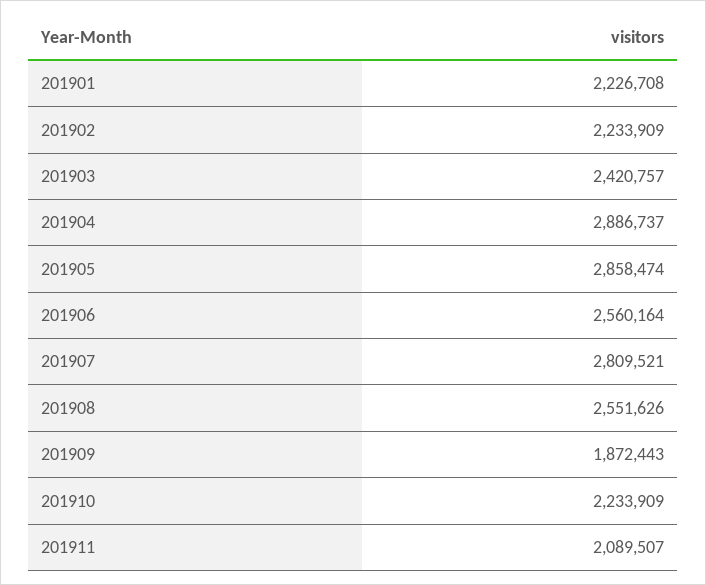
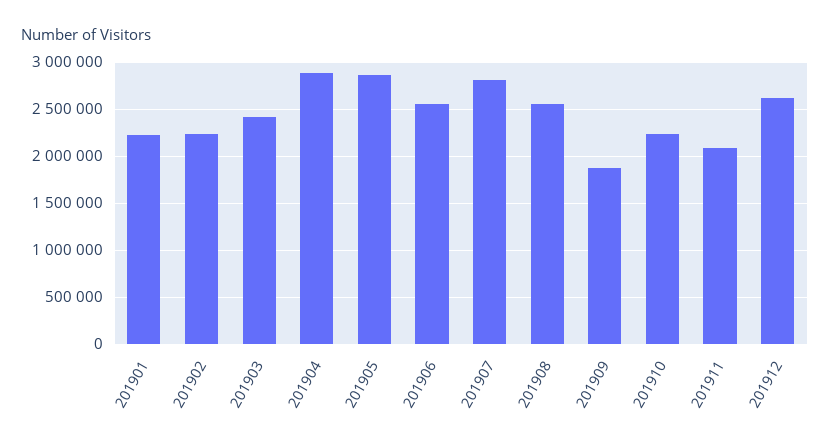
201912: none -> 2600000

